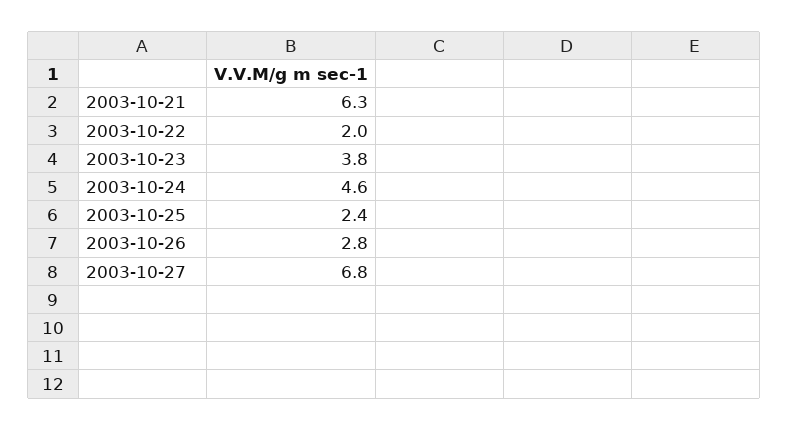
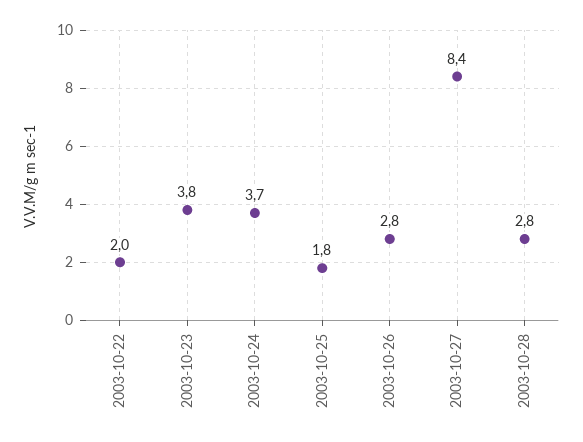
2003-10-21: 6.3 -> none
2003-10-24: 4.6 -> 3.7
2003-10-25: 2.4 -> 1.8
2003-10-27: 6.8 -> 8.4
2003-10-28: none -> 2.8

